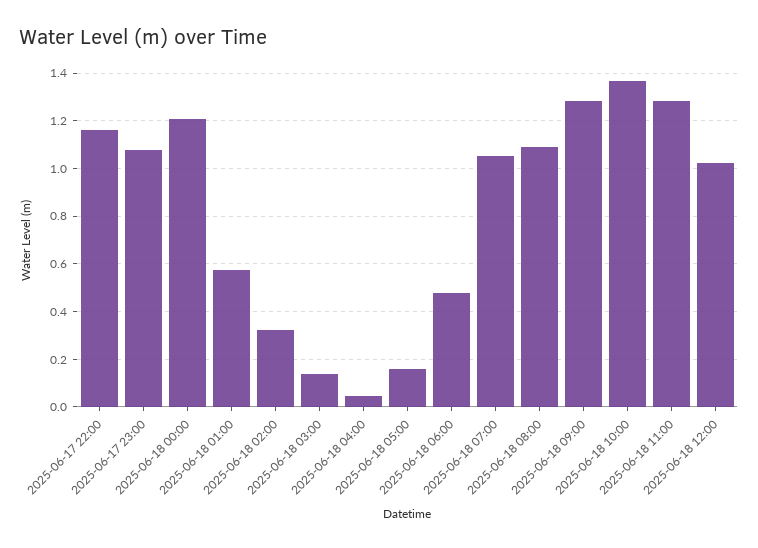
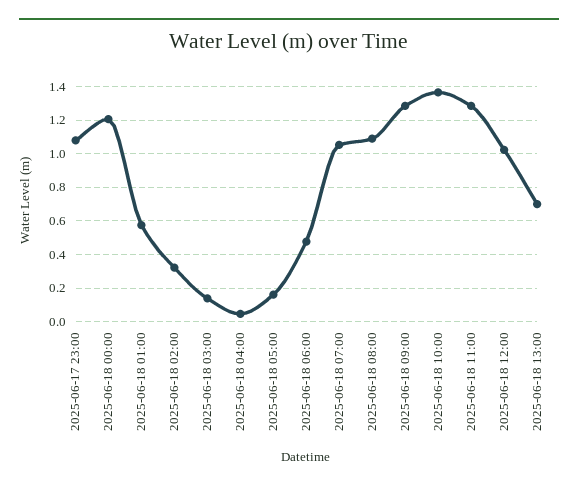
2025-06-17 22:00: 1.15 -> none
2025-06-18 13:00: none -> 0.7

